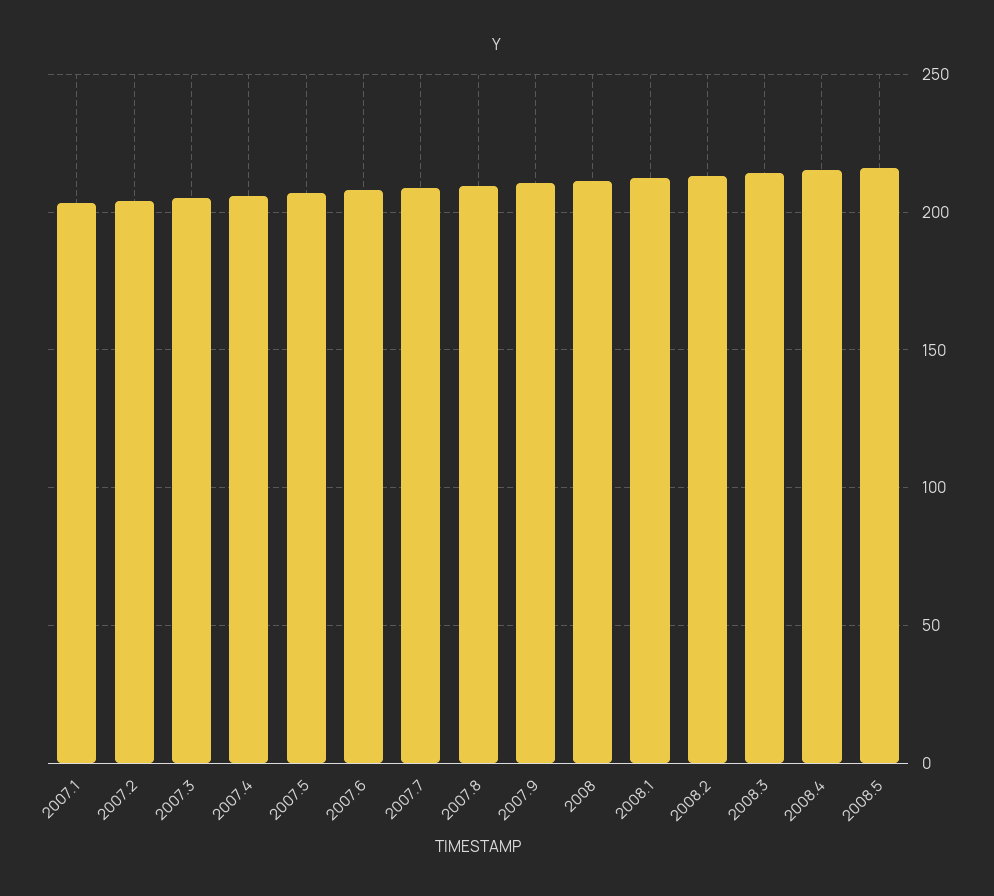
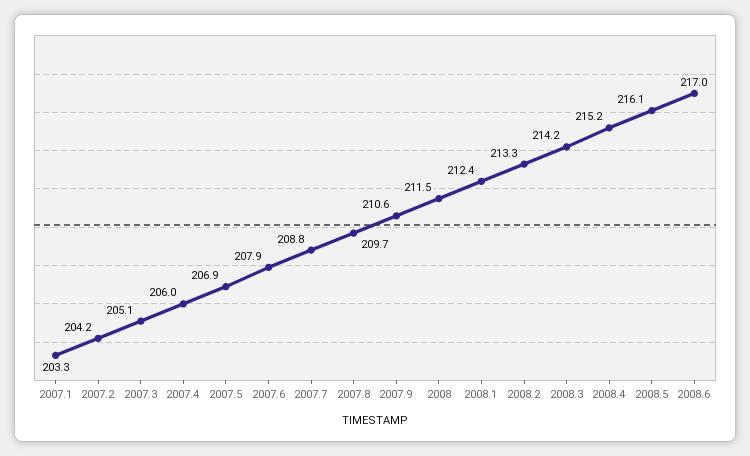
2008.6: none -> 217

